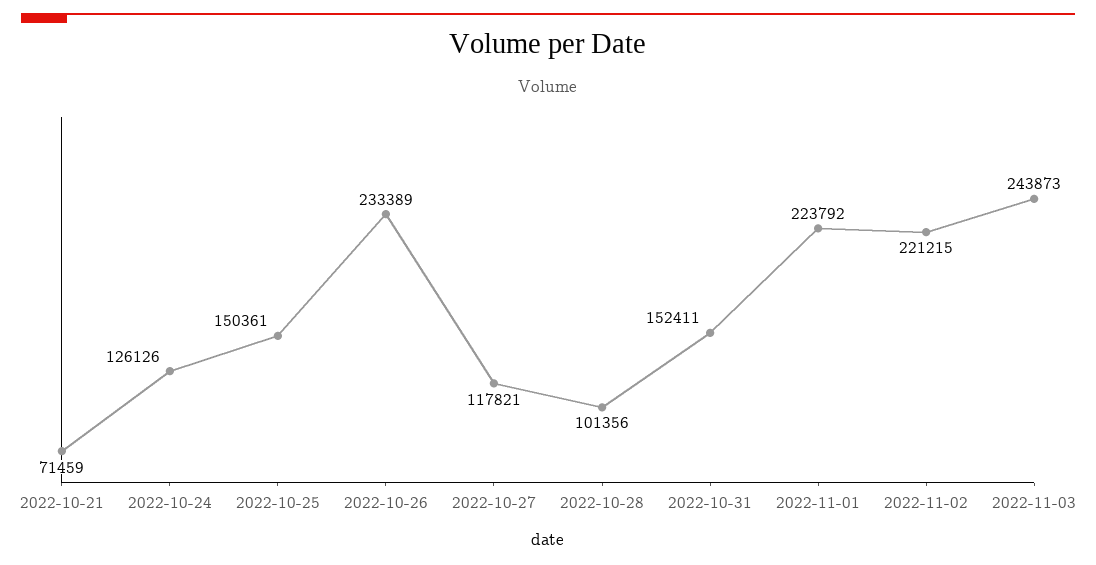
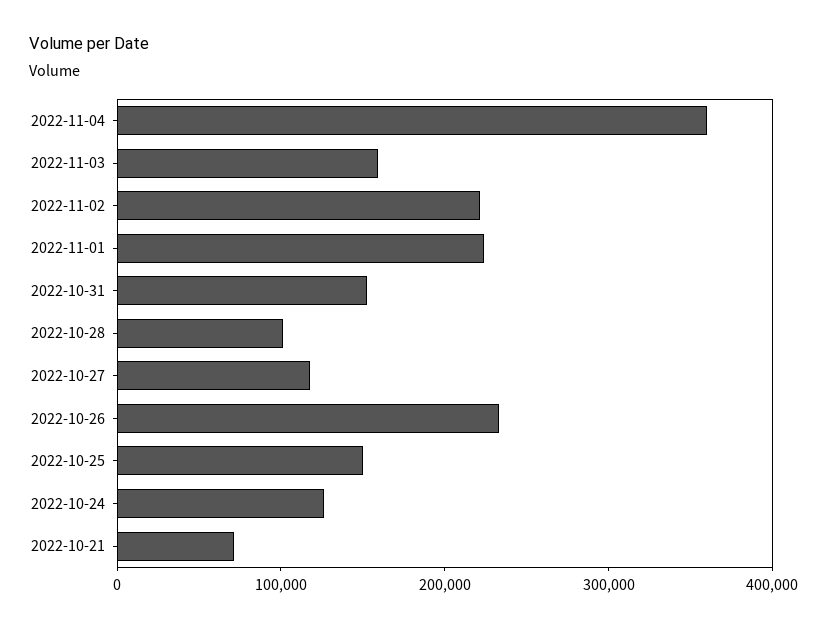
2022-11-03: 243873 -> 160000
2022-11-04: none -> 360000

